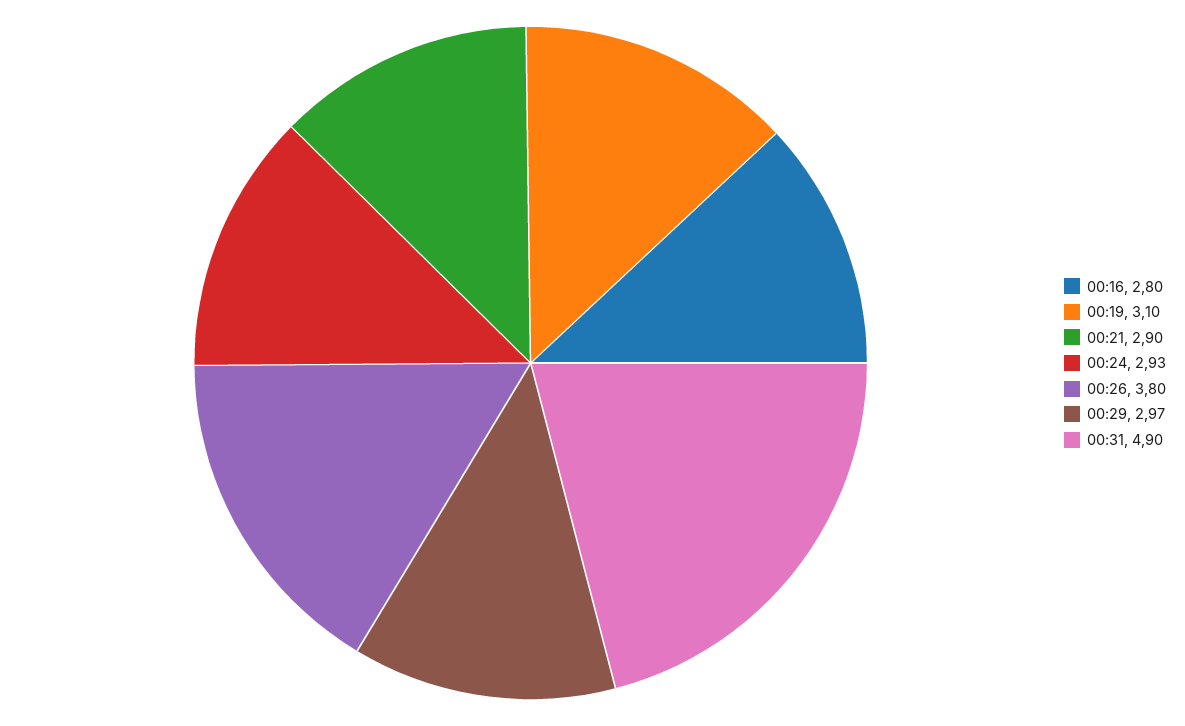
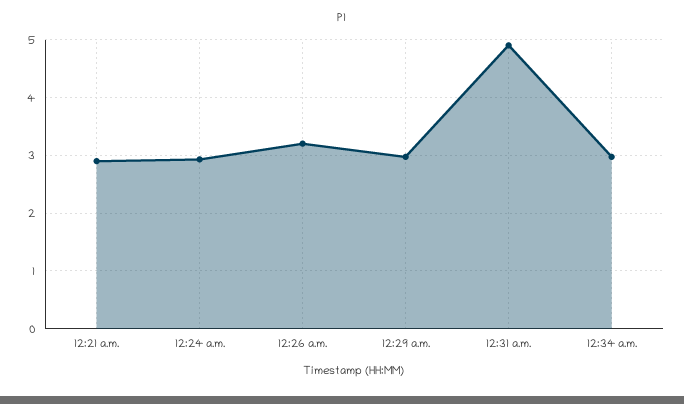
00:16: 2.8 -> none
00:19: 3.1 -> none
00:26: 3.8 -> 3.2
12:34 a.m.: none -> 3

